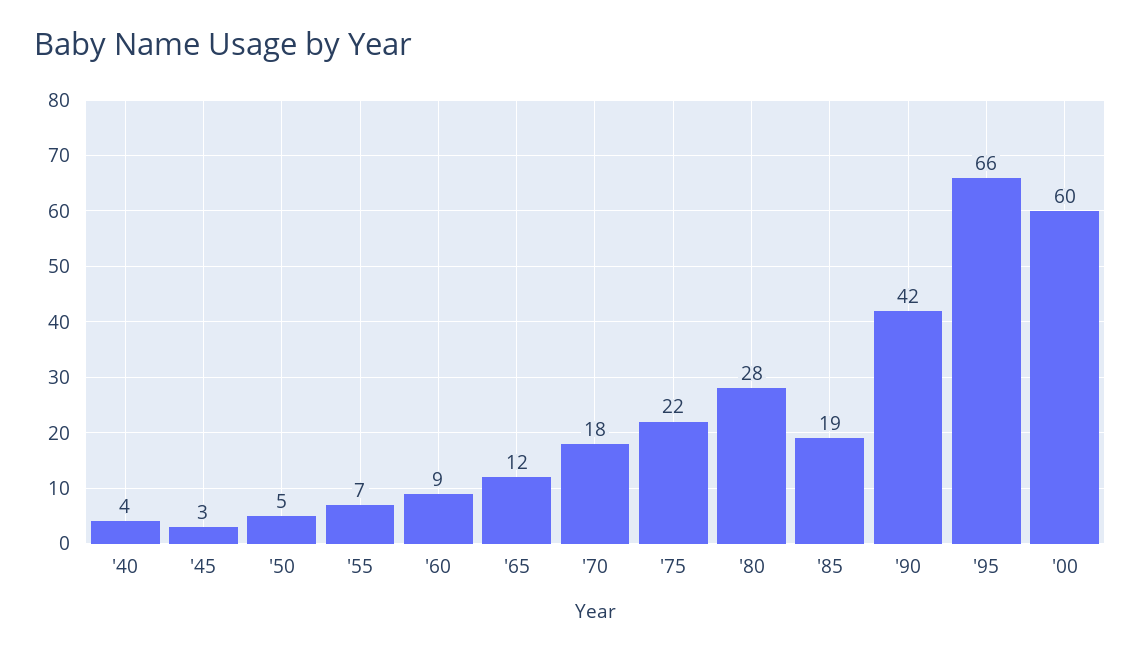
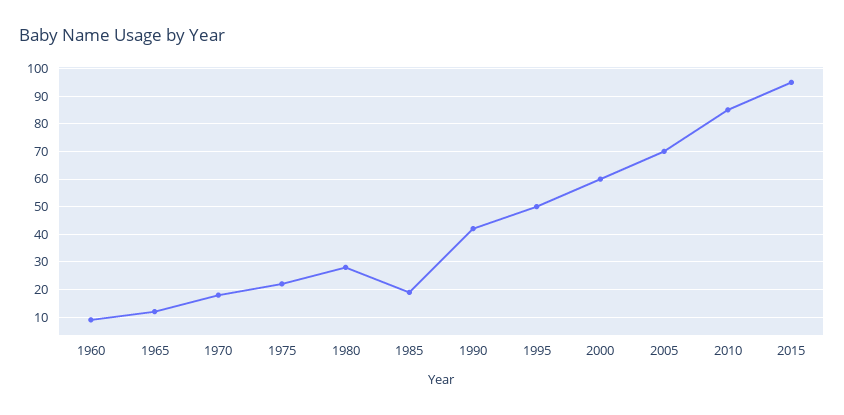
'40: 4 -> none
'45: 3 -> none
'50: 5 -> none
'55: 7 -> none
'95: 66 -> 50
2005: none -> 70
2010: none -> 85
2015: none -> 95

